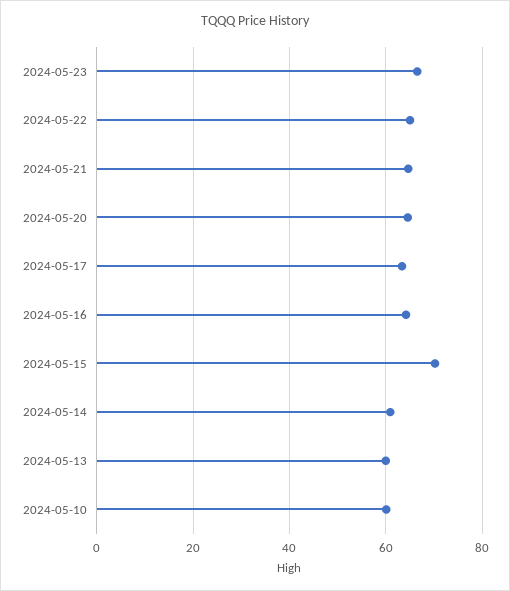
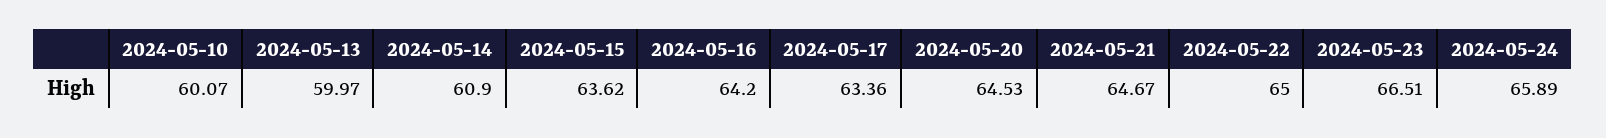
2024-05-15: 70 -> 63.62
2024-05-24: none -> 65.89

